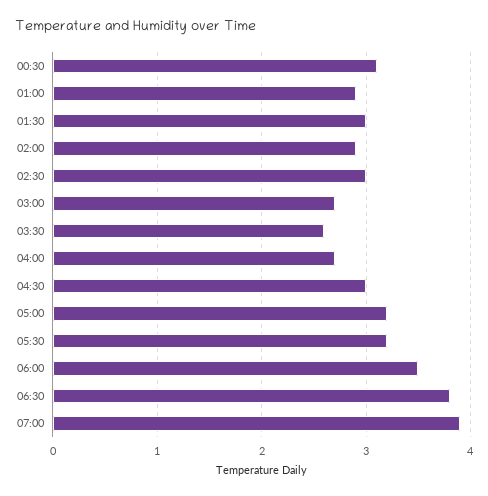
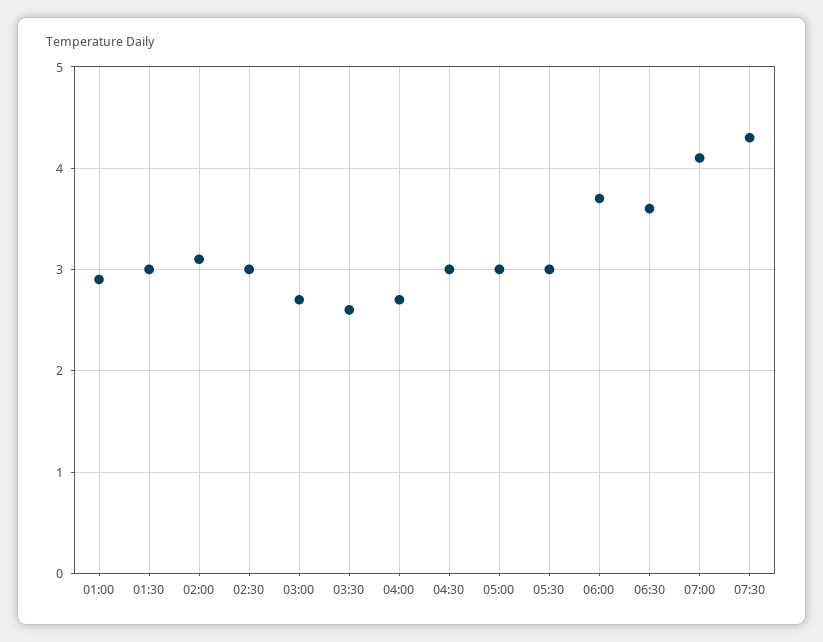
00:30: 3.1 -> none
02:00: 2.9 -> 3.1
05:00: 3.2 -> 3
05:30: 3.2 -> 3
06:00: 3.5 -> 3.7
06:30: 3.8 -> 3.6
07:00: 3.9 -> 4.1
07:30: none -> 4.3

